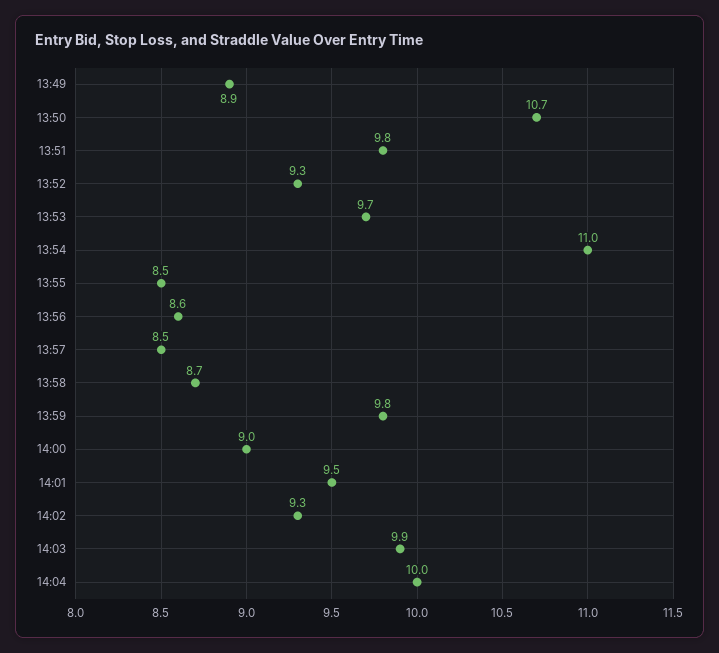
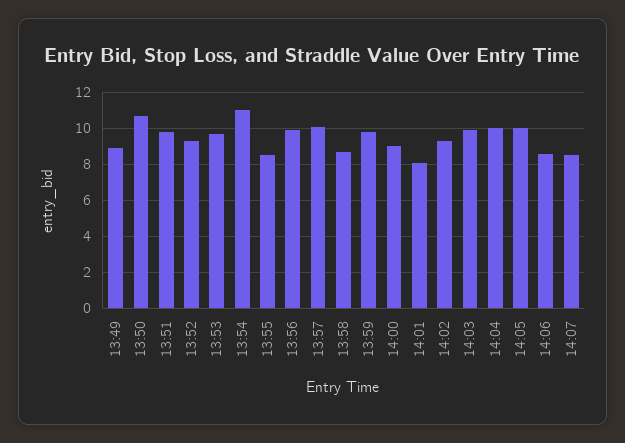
13:56: 8.6 -> 10
13:57: 8.5 -> 10
14:01: 9.5 -> 8
14:05: none -> 10
14:06: none -> 8.5
14:07: none -> 8.5

